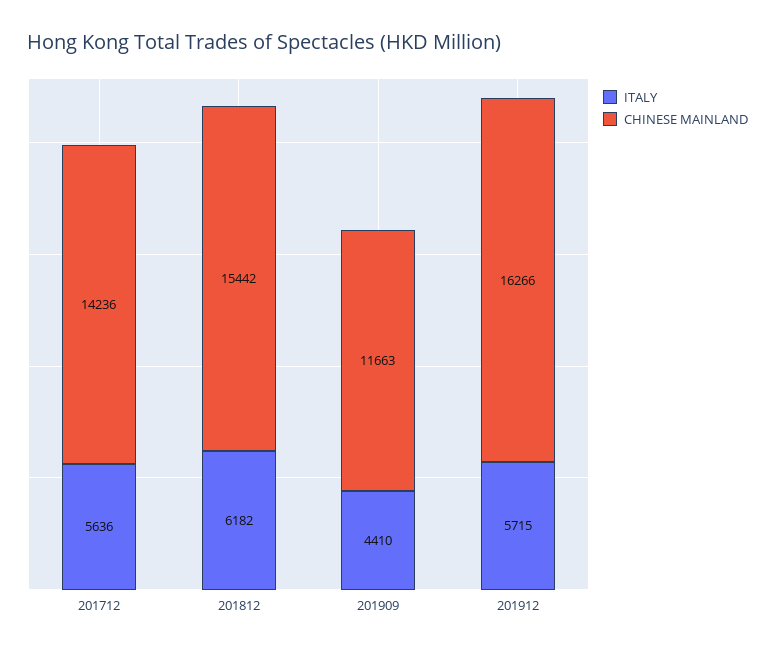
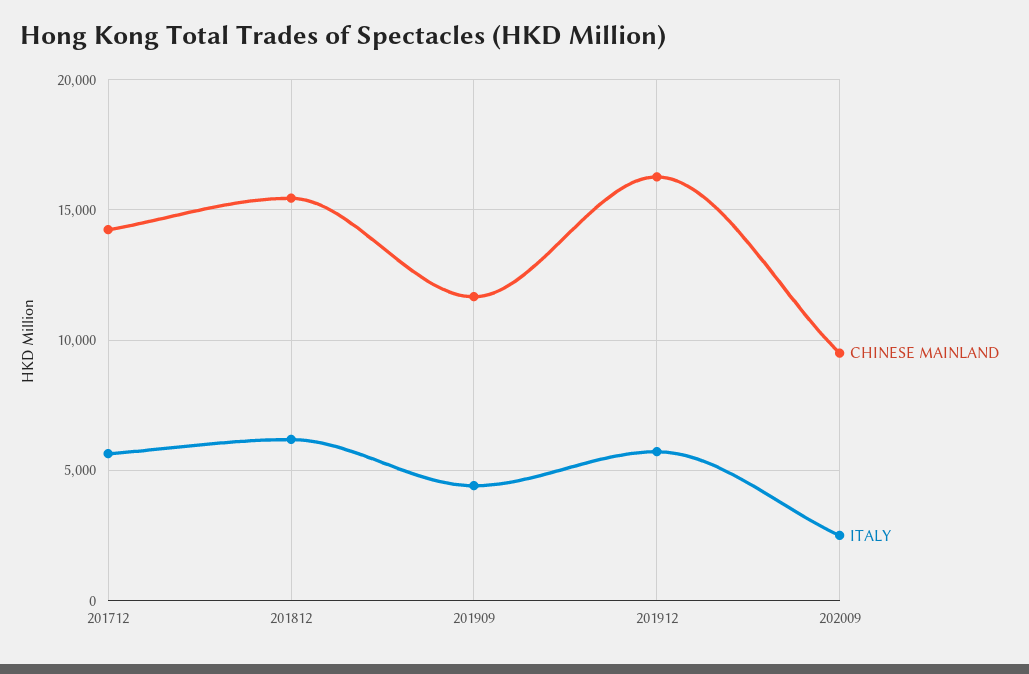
CHINESE MAINLAND, 202009: none -> 9500
ITALY, 202009: none -> 2500

